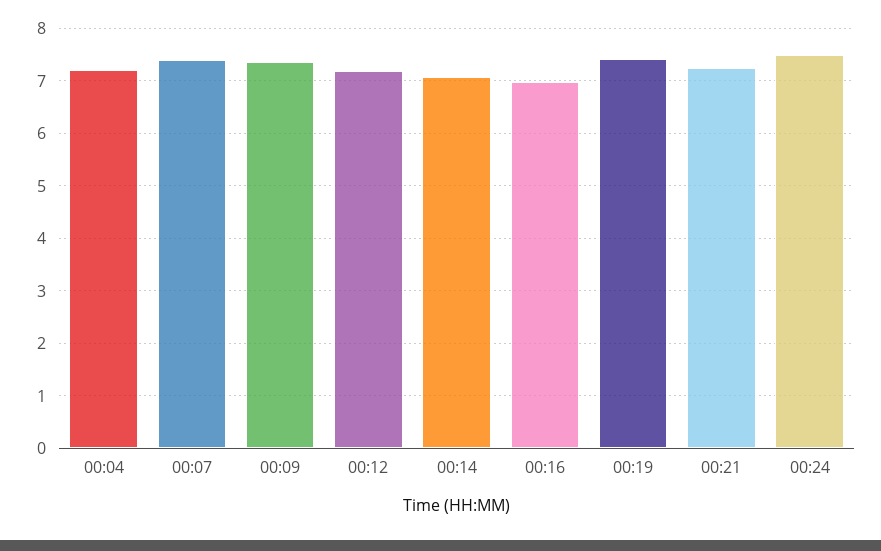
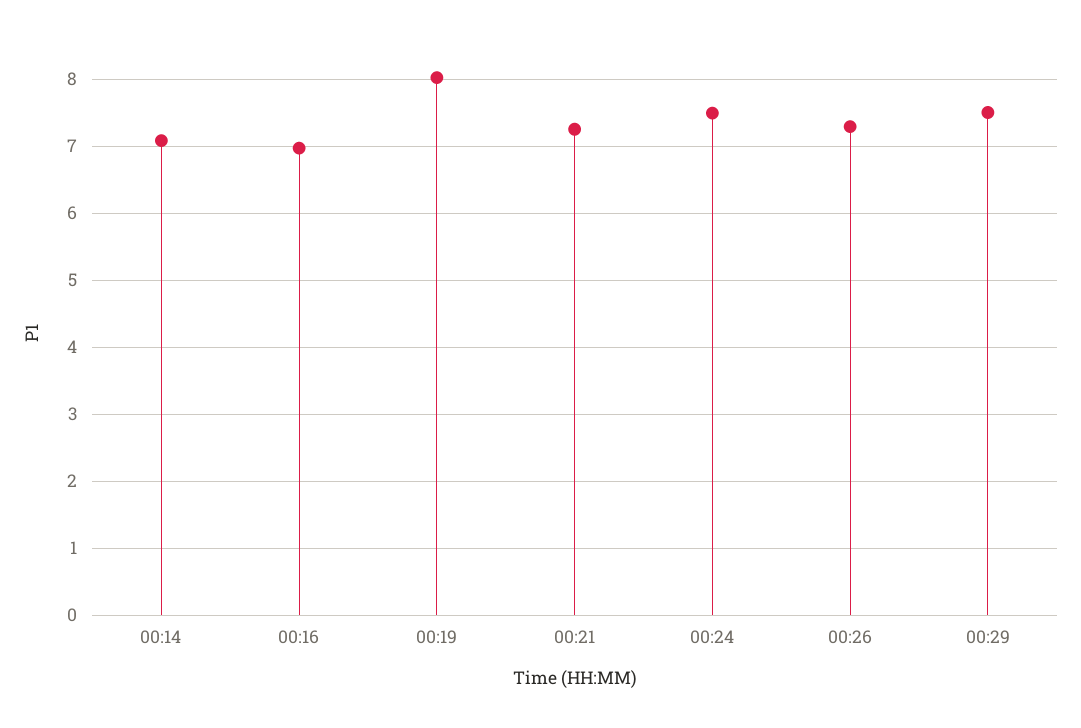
00:04: 7.2 -> none
00:07: 7.4 -> none
00:09: 7.4 -> none
00:12: 7.2 -> none
00:19: 7.4 -> 8
00:26: none -> 7.3
00:29: none -> 7.5

